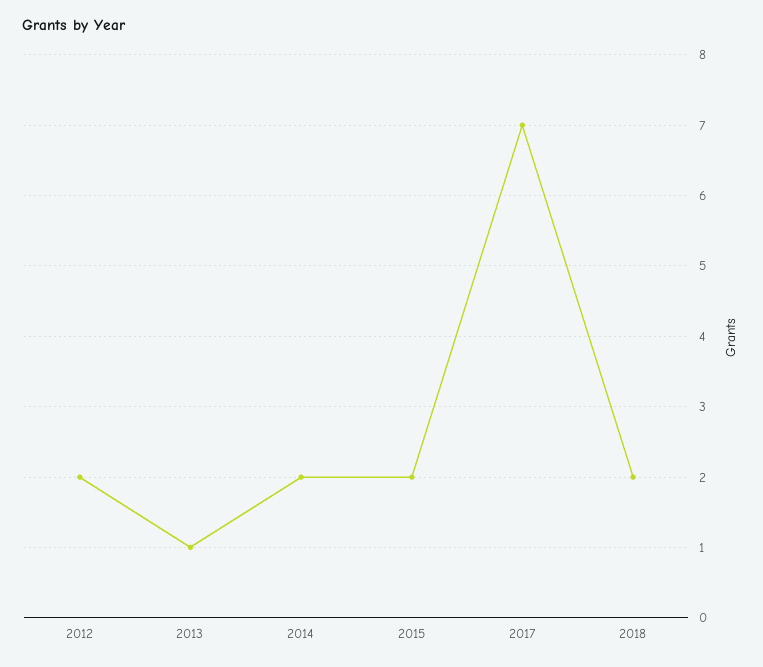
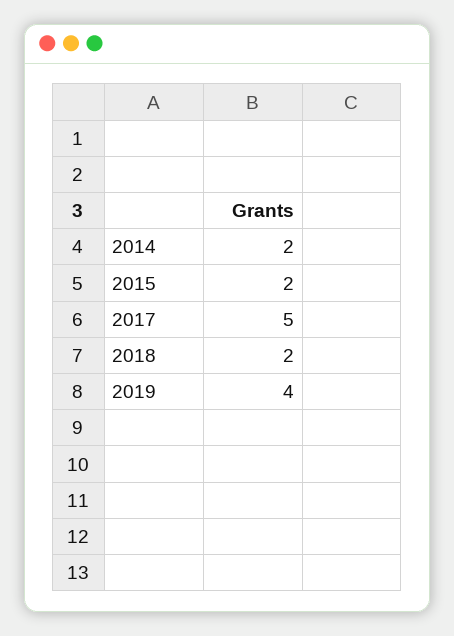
2012: 2 -> none
2013: 1 -> none
2017: 7 -> 5
2019: none -> 4

